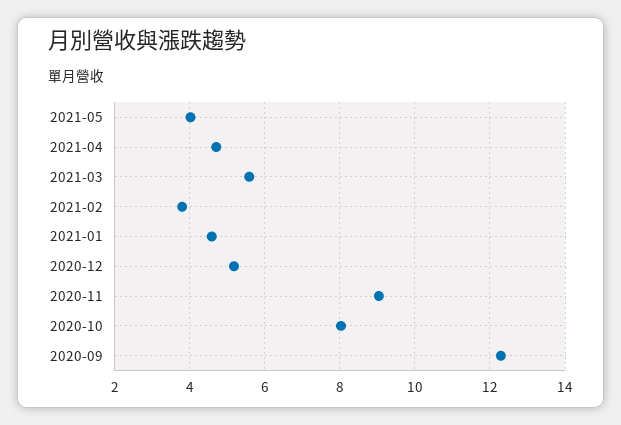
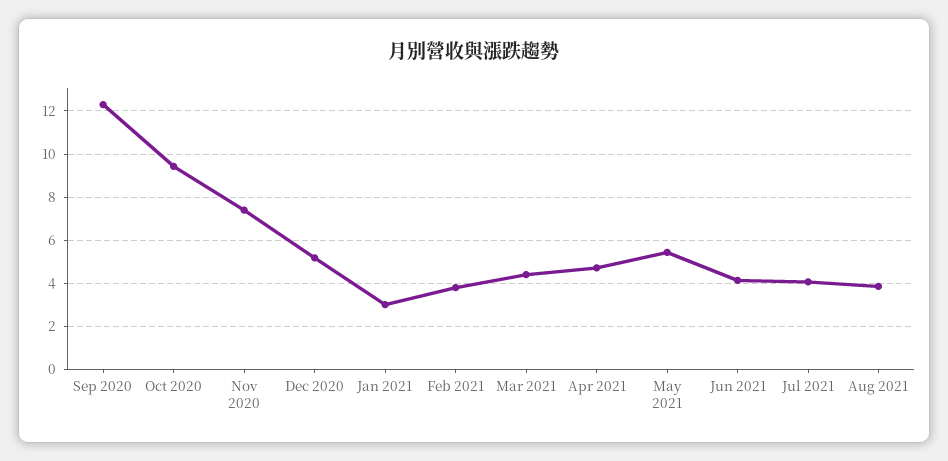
2021-05: 4 -> 5.5
2021-03: 5.6 -> 4.5
2021-01: 4.6 -> 3
2020-11: 9 -> 7.5
2020-10: 8 -> 9.5
Jun 2021: none -> 4
Jul 2021: none -> 4
Aug 2021: none -> 4

